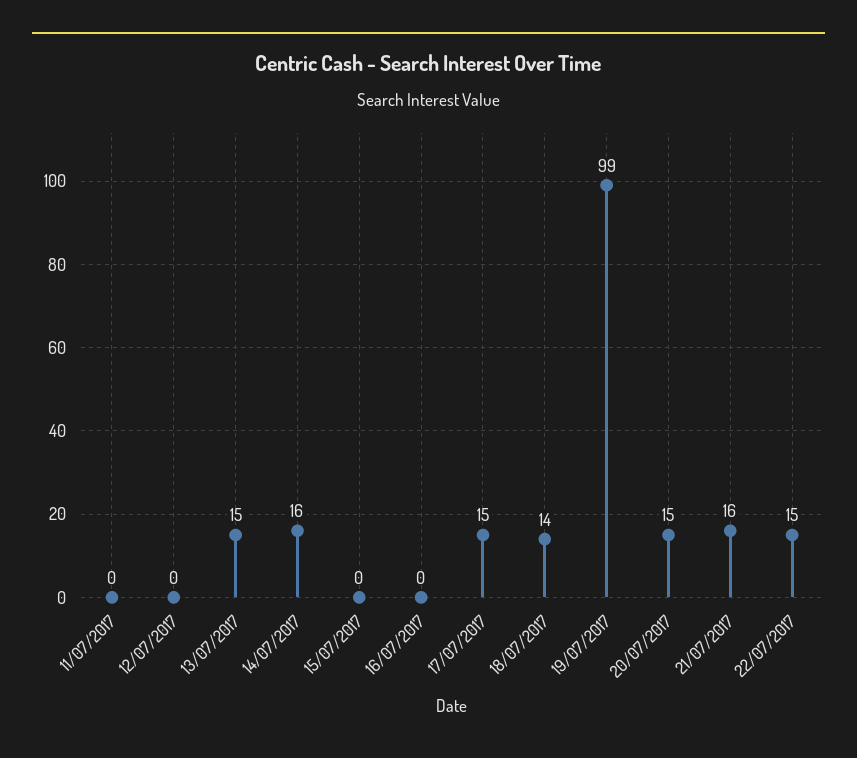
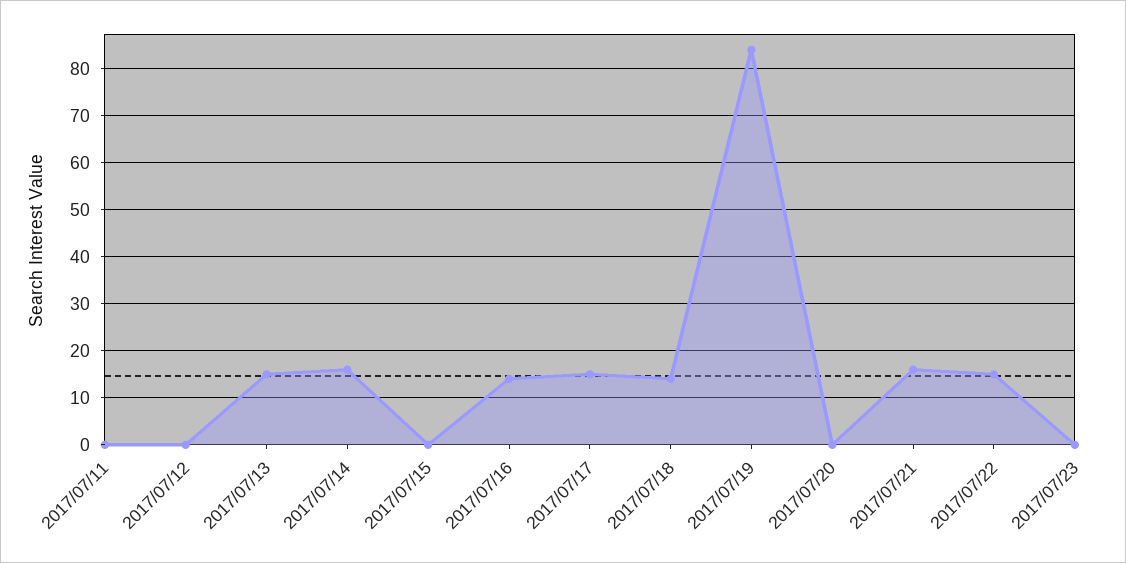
16/07/2017: 0 -> 15
19/07/2017: 99 -> 85
20/07/2017: 15 -> 0
2017/07/23: none -> 0

